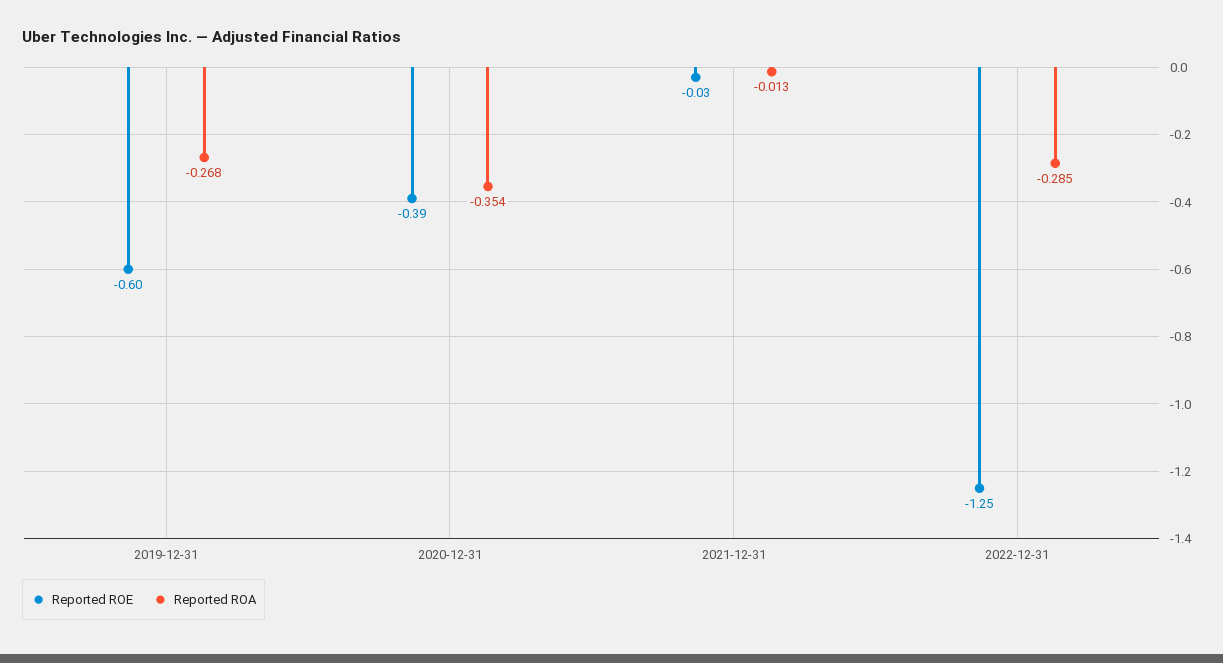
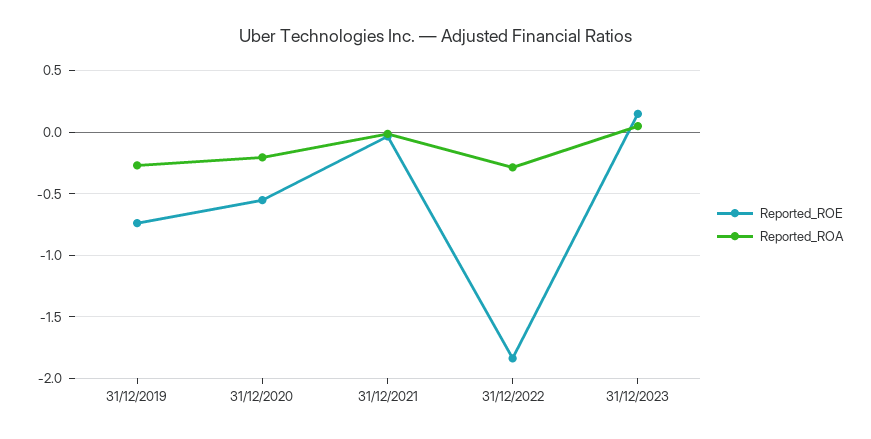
Reported ROE, 2019-12-31: -0.6 -> -0.75
Reported ROE, 2020-12-31: -0.39 -> -0.55
Reported ROA, 2020-12-31: -0.354 -> -0.2
Reported ROE, 2022-12-31: -1.25 -> -1.85
Reported ROE, 31/12/2023: none -> 0.15
Reported ROA, 31/12/2023: none -> 0.05

